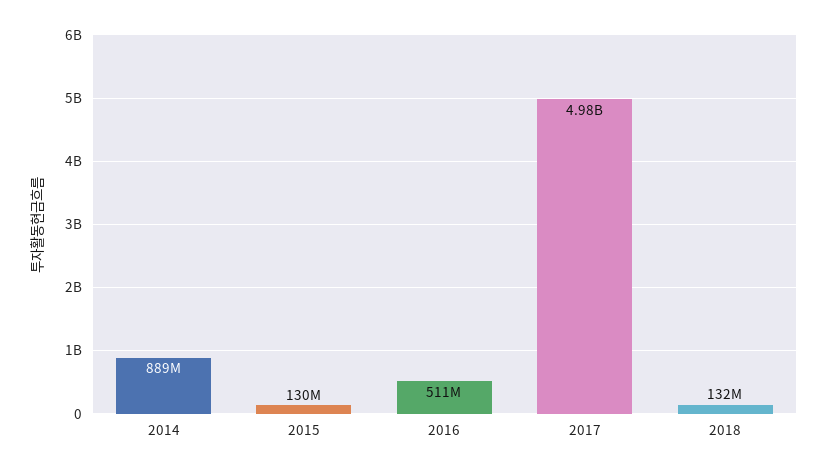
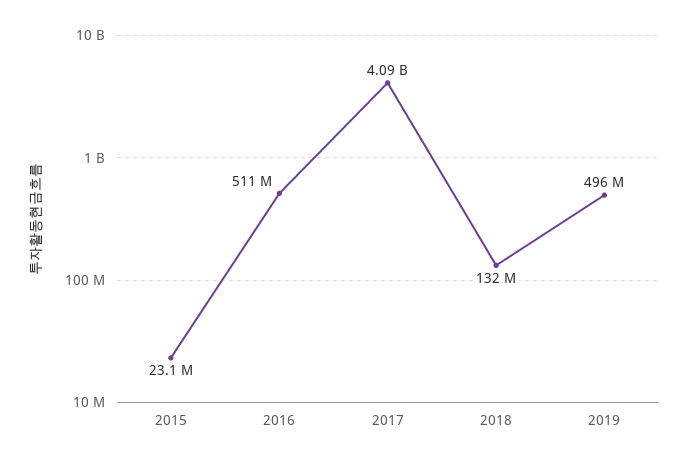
2014: 889000000 -> none
2015: 130000000 -> 23100000
2017: 4980000000 -> 4090000000
2019: none -> 496000000

